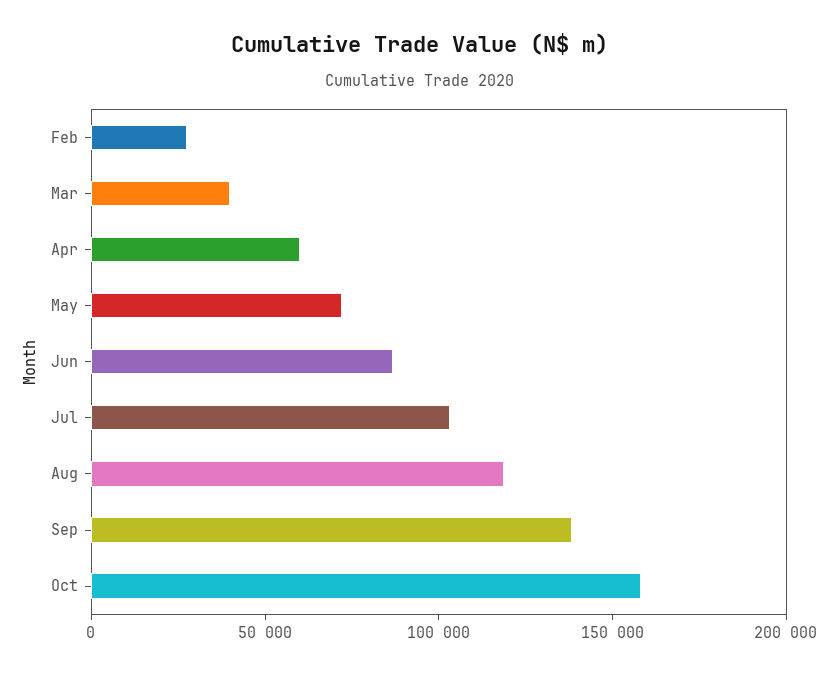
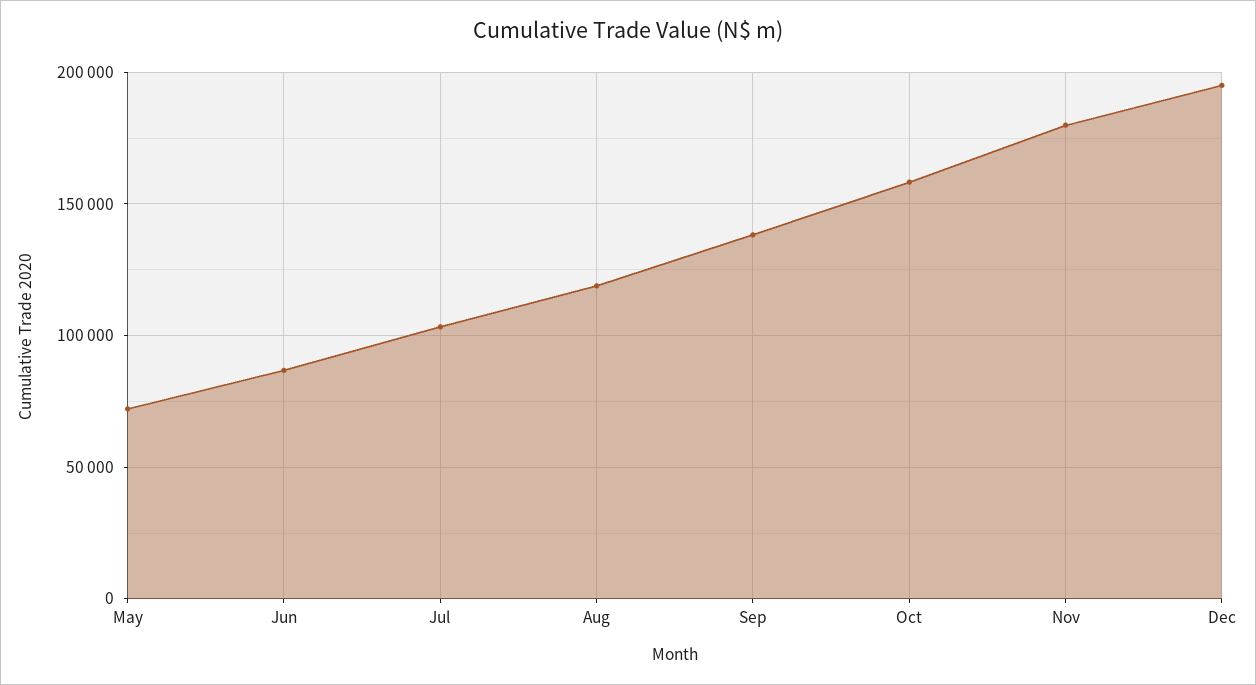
Feb: 30000 -> none
Mar: 40000 -> none
Apr: 60000 -> none
Nov: none -> 180000
Dec: none -> 195000

